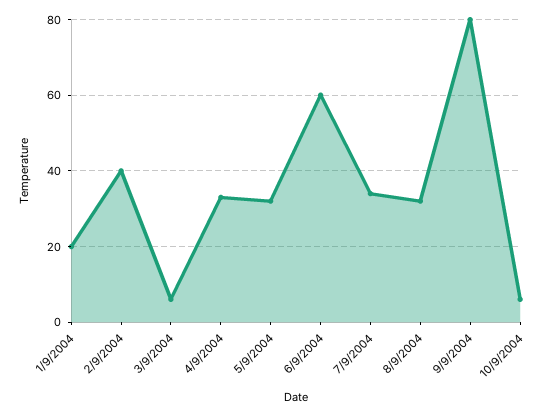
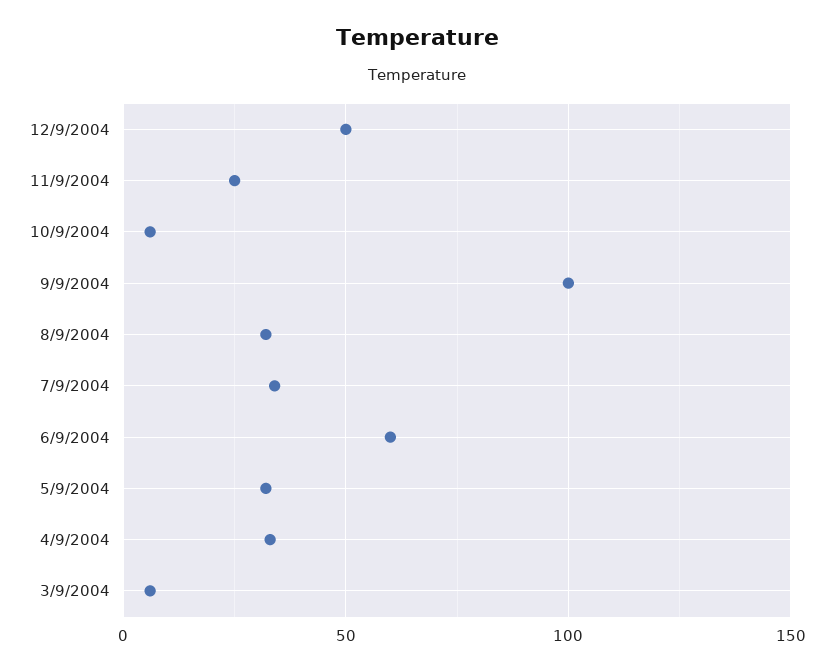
1/9/2004: 20 -> none
2/9/2004: 40 -> none
9/9/2004: 80 -> 100
12/9/2004: none -> 50
11/9/2004: none -> 25

